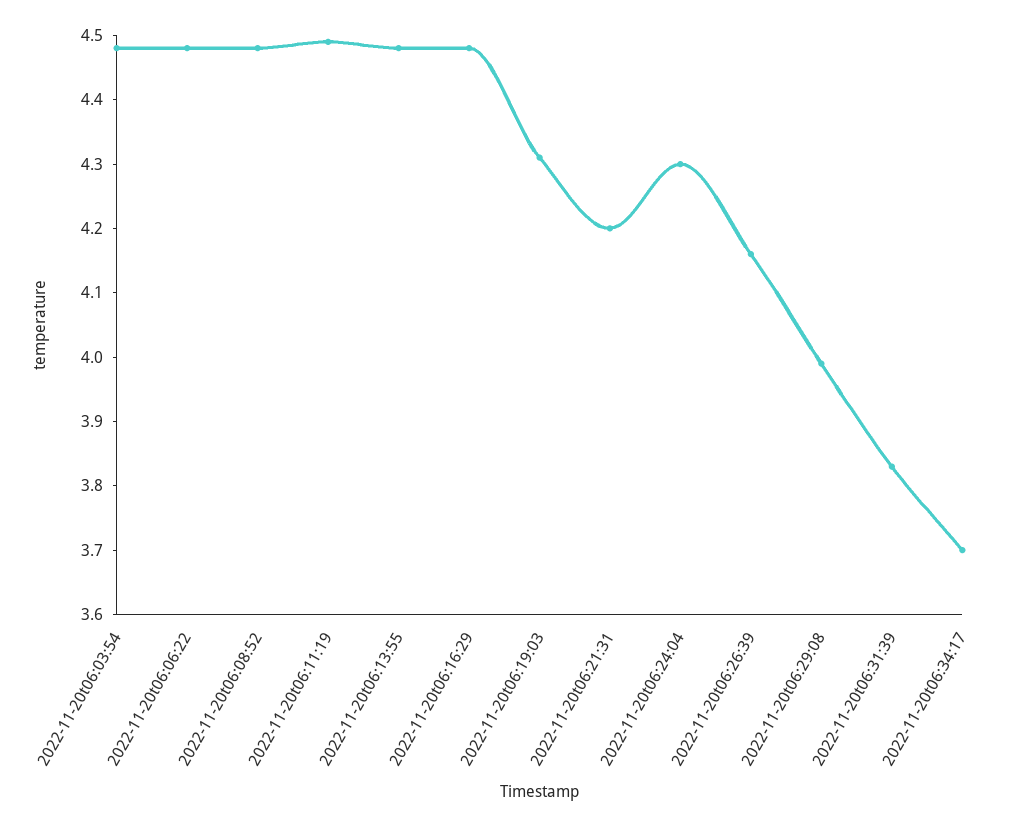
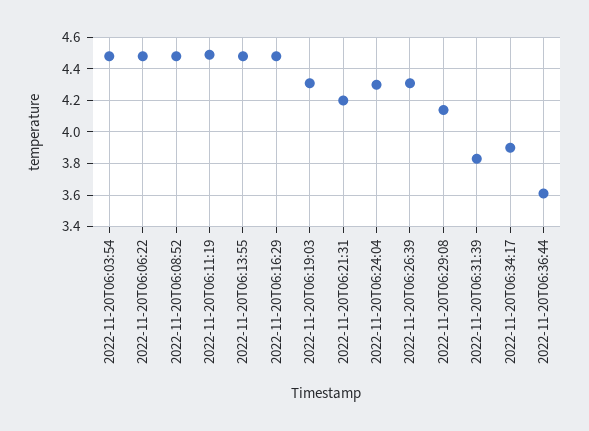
2022-11-20t06:26:39: 4.15 -> 4.3
2022-11-20t06:29:08: 4 -> 4.15
2022-11-20t06:34:17: 3.7 -> 3.9
2022-11-20T06:36:44: none -> 3.6

